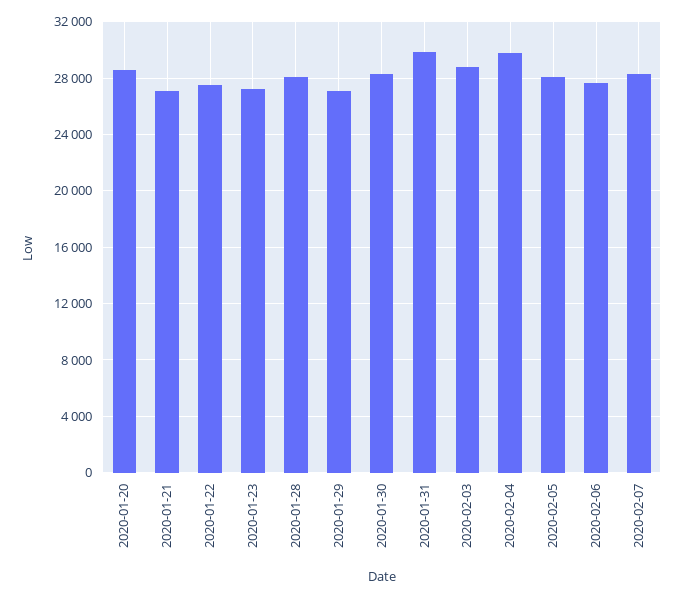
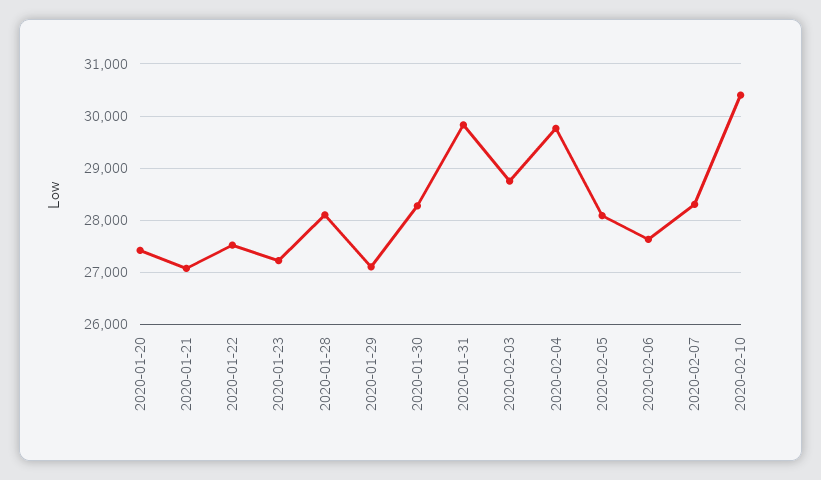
2020-01-20: 28500 -> 27400
2020-02-10: none -> 30400

